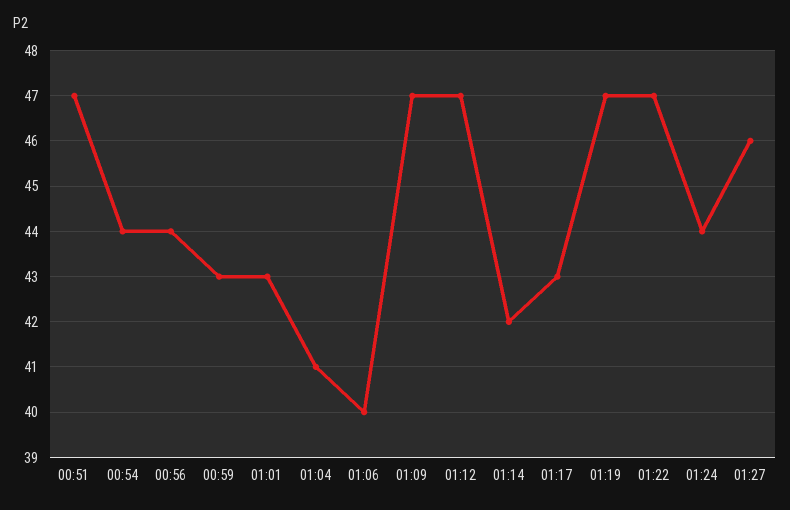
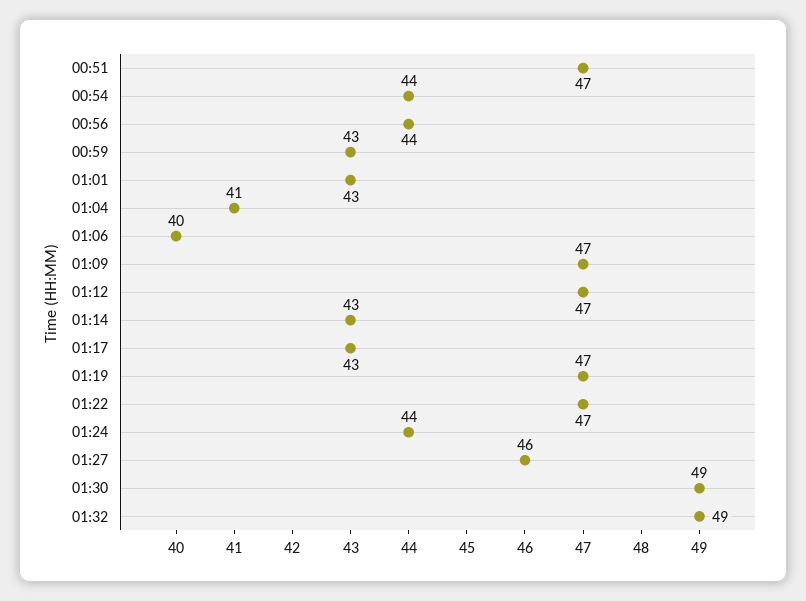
01:14: 42 -> 43
01:30: none -> 49
01:32: none -> 49

